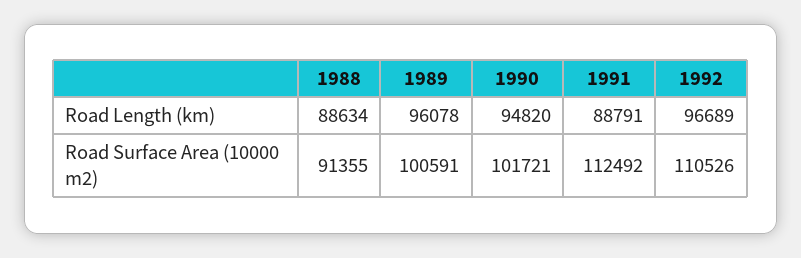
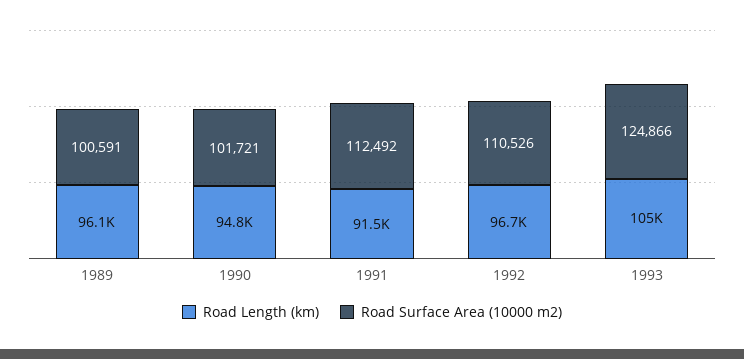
Road Length (km), 1988: 88634 -> none
Road Length (km), 1991: 88791 -> 91500
Road Surface Area (10000 m2), 1988: 91355 -> none
Road Length (km), 1993: none -> 105000
Road Surface Area (10000 m2), 1993: none -> 124866

